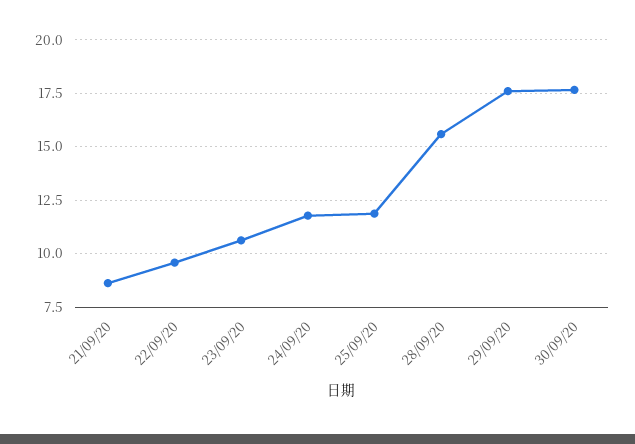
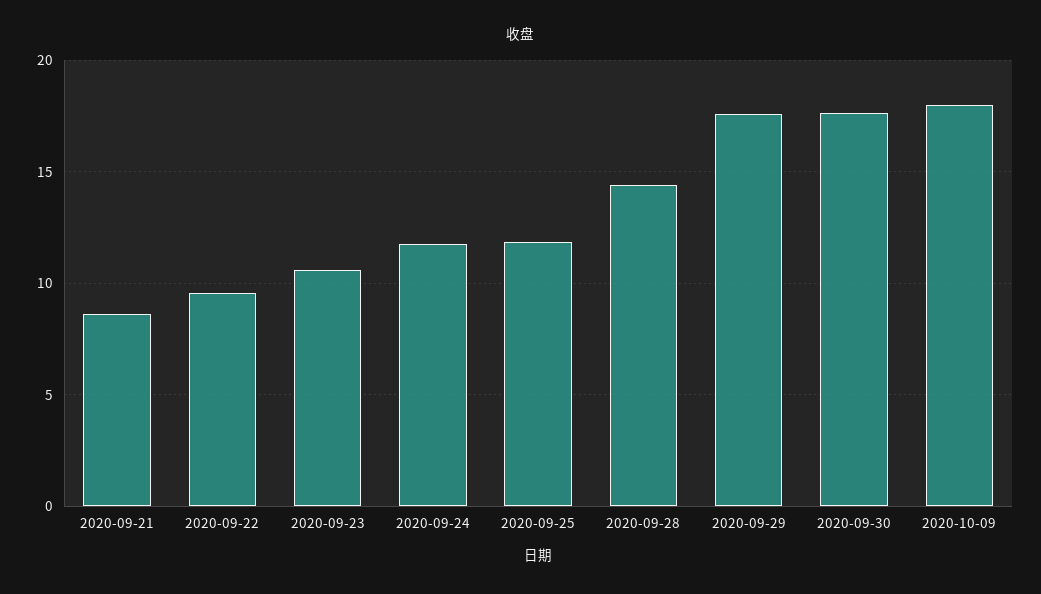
28/09/20: 15.5 -> 14.5
2020-10-09: none -> 18

